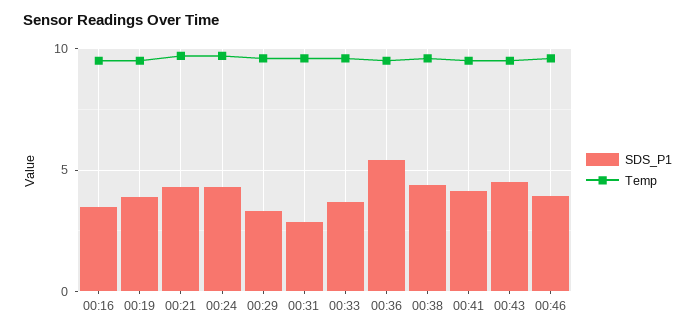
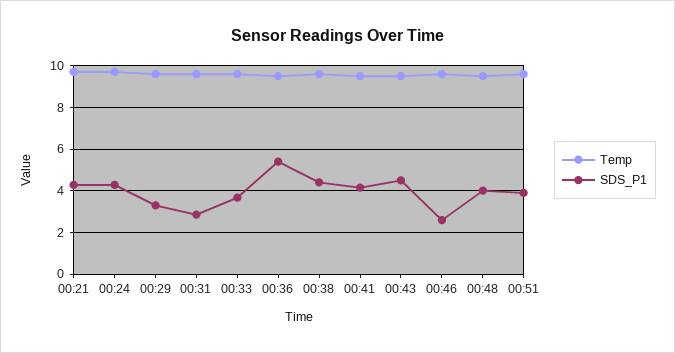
SDS_P1, 00:16: 3.5 -> none
Temp, 00:16: 9.5 -> none
SDS_P1, 00:19: 4 -> none
Temp, 00:19: 9.5 -> none
SDS_P1, 00:46: 4 -> 2.5
Temp, 00:48: none -> 9.5
SDS_P1, 00:48: none -> 4
Temp, 00:51: none -> 9.5
SDS_P1, 00:51: none -> 4

